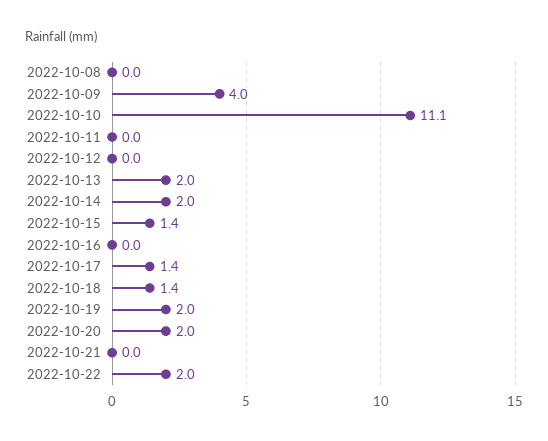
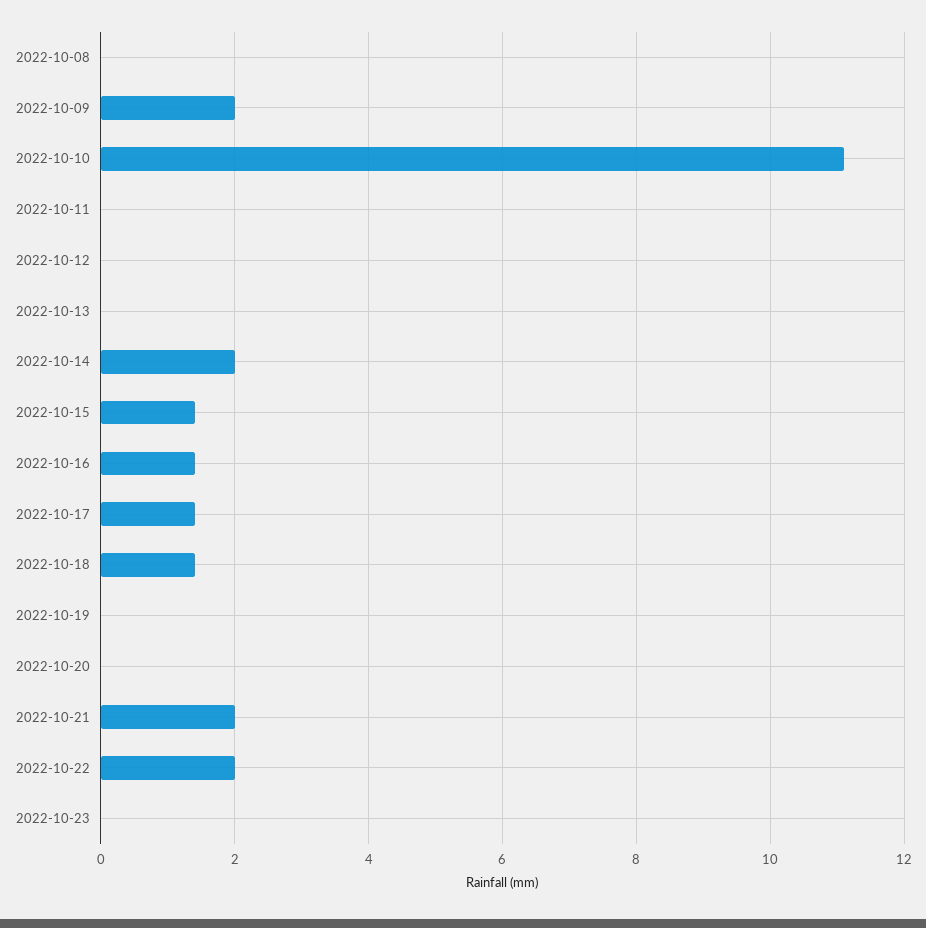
2022-10-09: 4 -> 2
2022-10-13: 2 -> 0
2022-10-16: 0 -> 1.5
2022-10-19: 2 -> 0
2022-10-20: 2 -> 0
2022-10-21: 0 -> 2
2022-10-23: none -> 0

